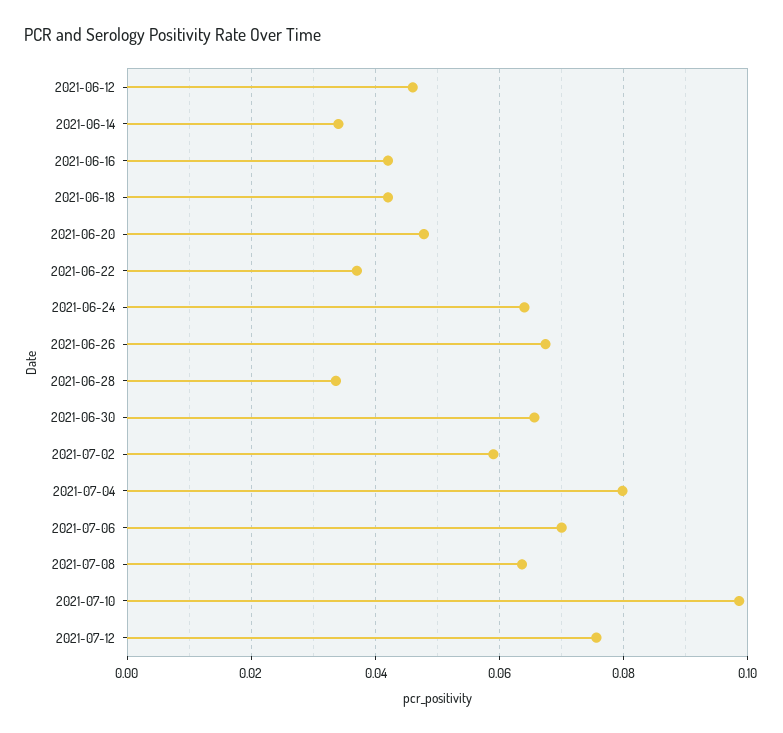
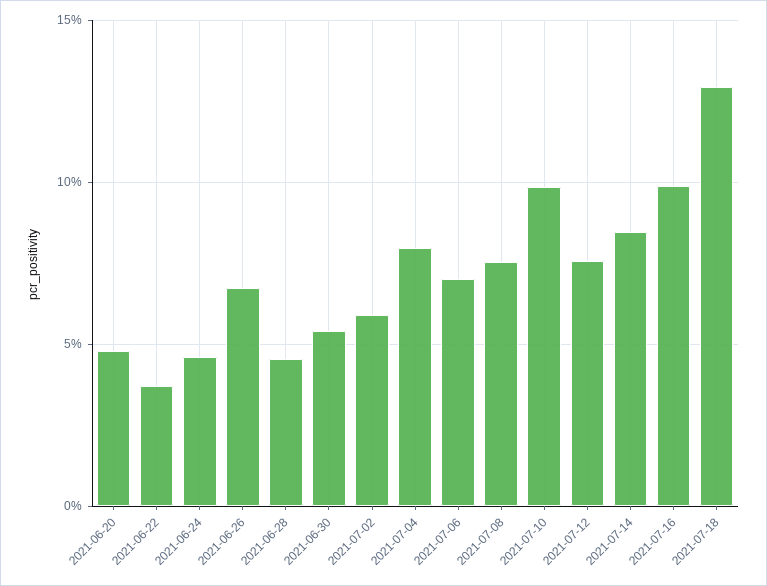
2021-06-12: 0.046 -> none
2021-06-14: 0.034 -> none
2021-06-16: 0.042 -> none
2021-06-18: 0.042 -> none
2021-06-24: 0.064 -> 0.045
2021-06-28: 0.034 -> 0.045
2021-06-30: 0.066 -> 0.055
2021-07-08: 0.064 -> 0.075
2021-07-14: none -> 0.085
2021-07-16: none -> 0.1
2021-07-18: none -> 0.13

